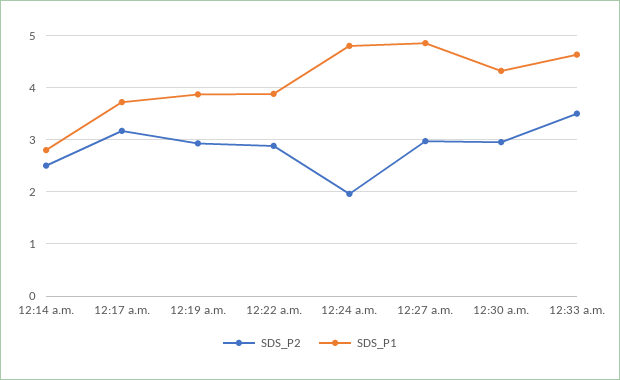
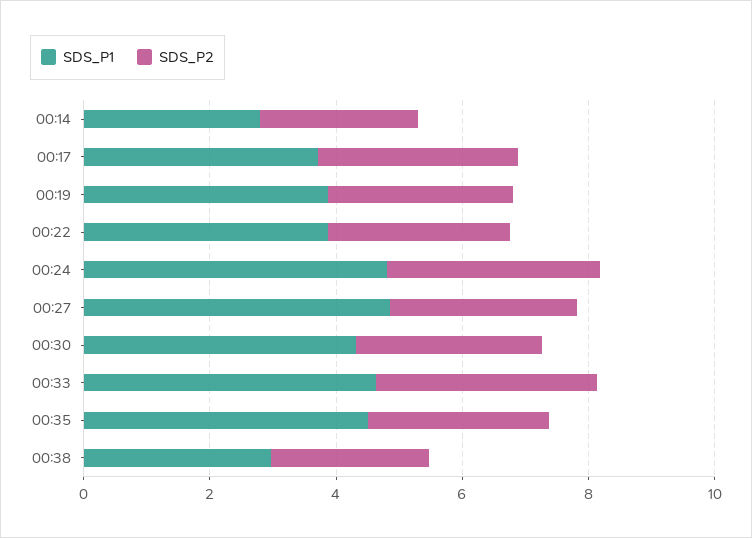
SDS_P2, 12:24 a.m.: 2 -> 3.5
SDS_P1, 00:35: none -> 4.5
SDS_P2, 00:35: none -> 3
SDS_P1, 00:38: none -> 3
SDS_P2, 00:38: none -> 2.5

